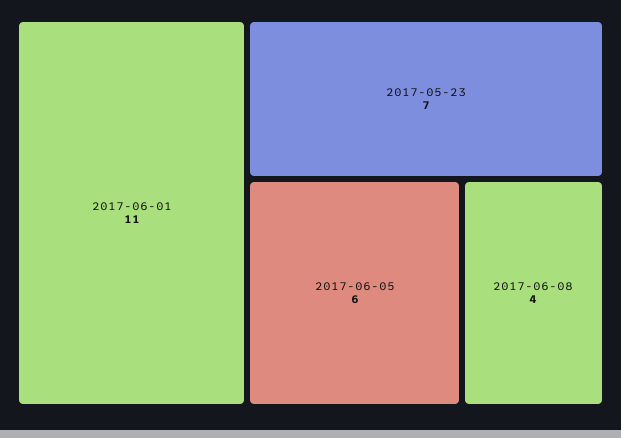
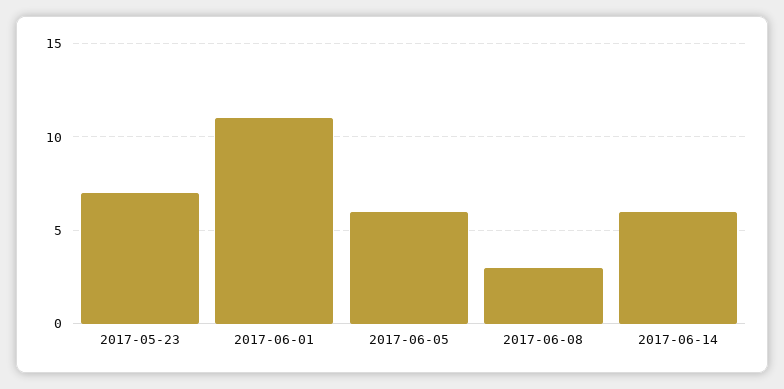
2017-06-08: 4 -> 3
2017-06-14: none -> 6

